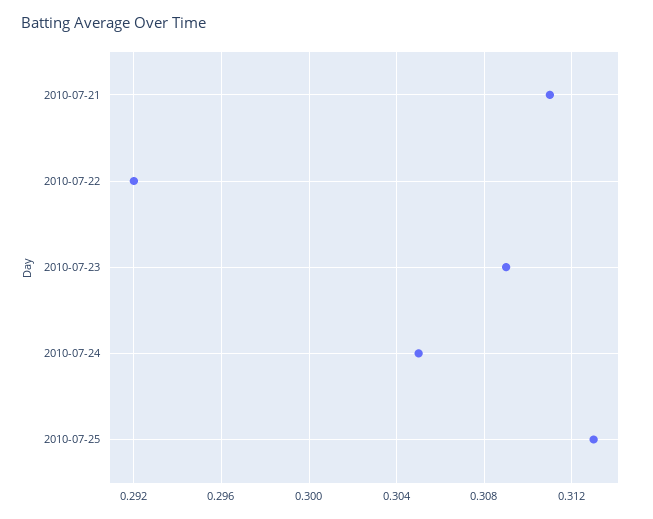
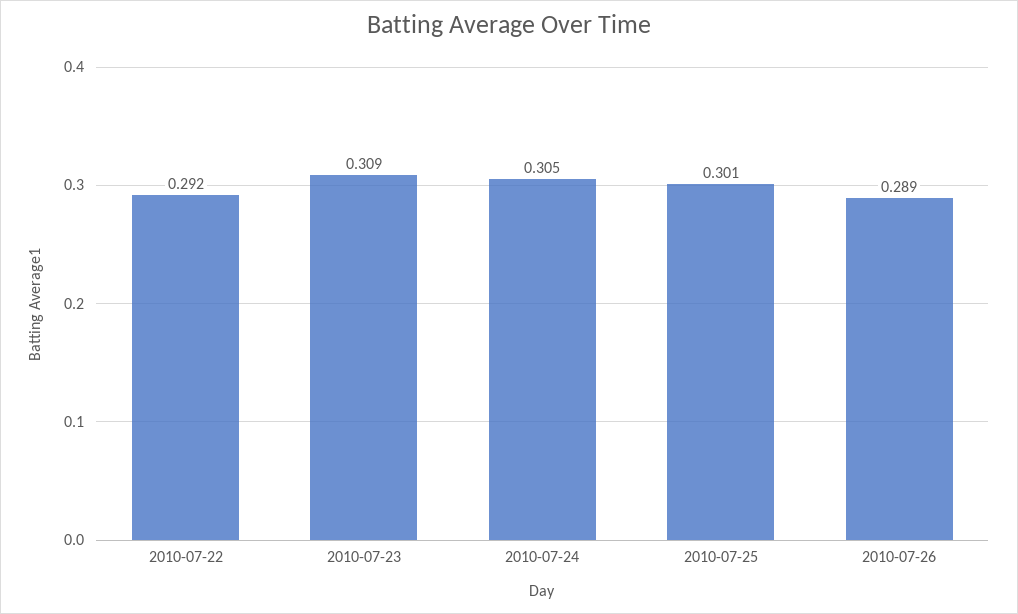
2010-07-21: 0.311 -> none
2010-07-25: 0.313 -> 0.301
2010-07-26: none -> 0.289

